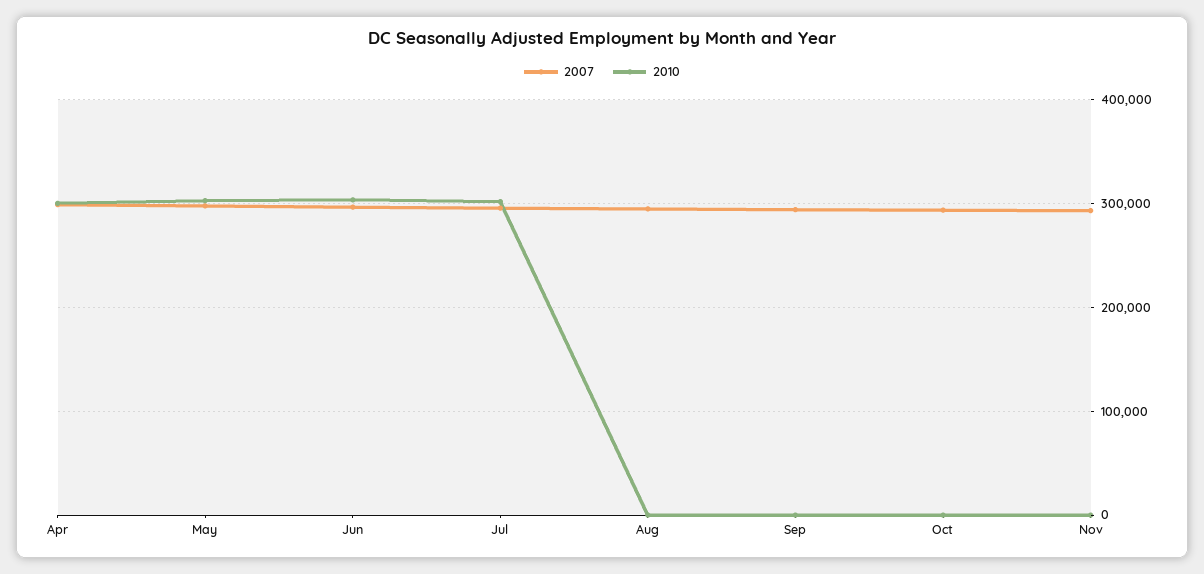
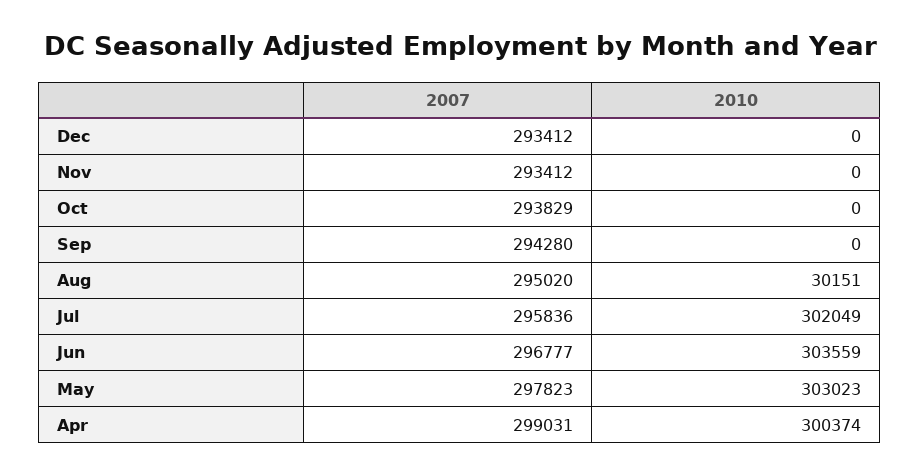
2010, Aug: 0 -> 30151
2007, Dec: none -> 293412
2010, Dec: none -> 0

